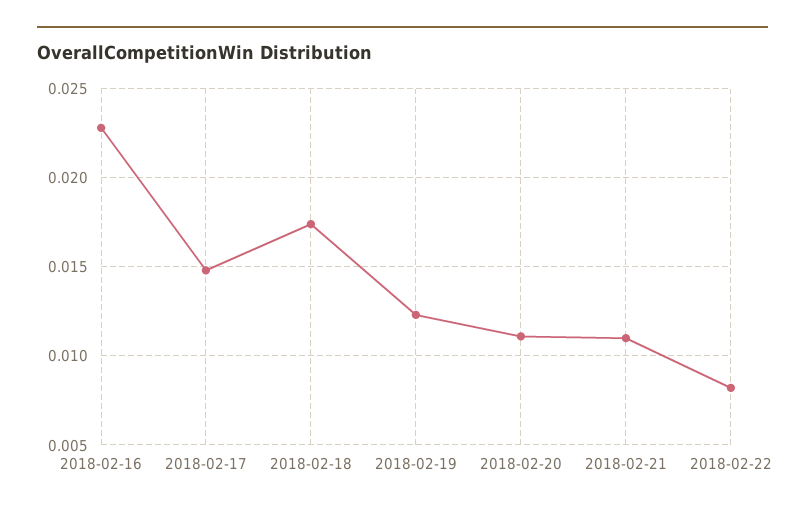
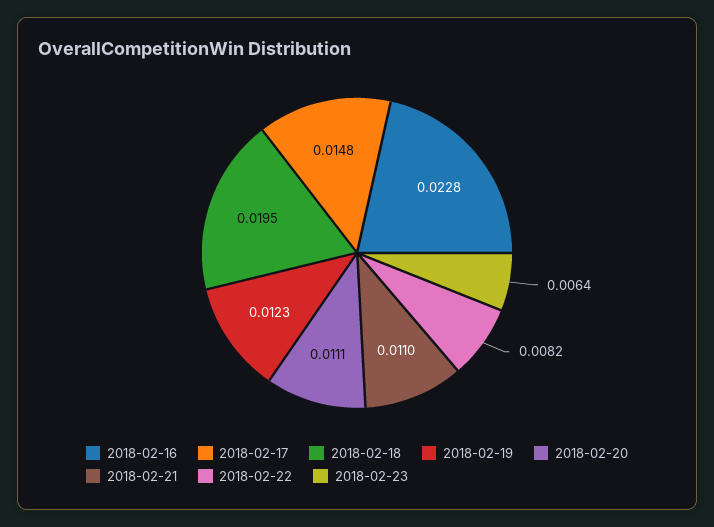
2018-02-18: 0.0175 -> 0.0195
2018-02-23: none -> 0.0064

